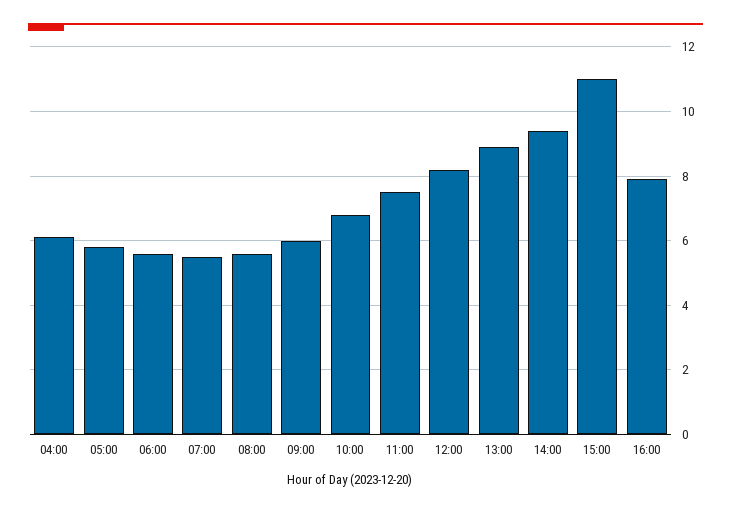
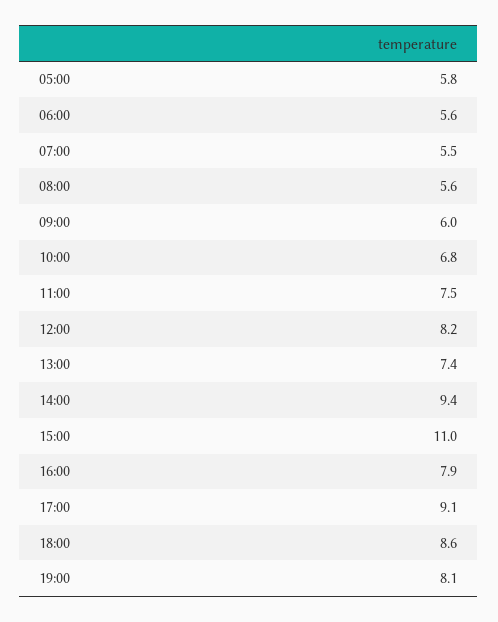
04:00: 6 -> none
13:00: 9 -> 7.4
17:00: none -> 9.1
18:00: none -> 8.6
19:00: none -> 8.1

